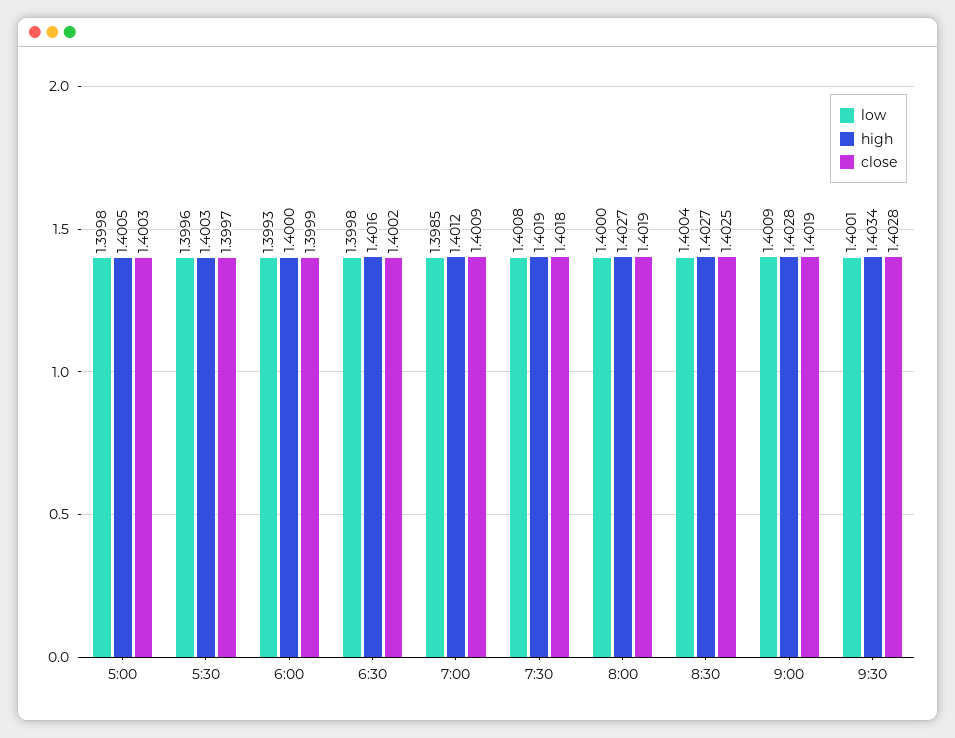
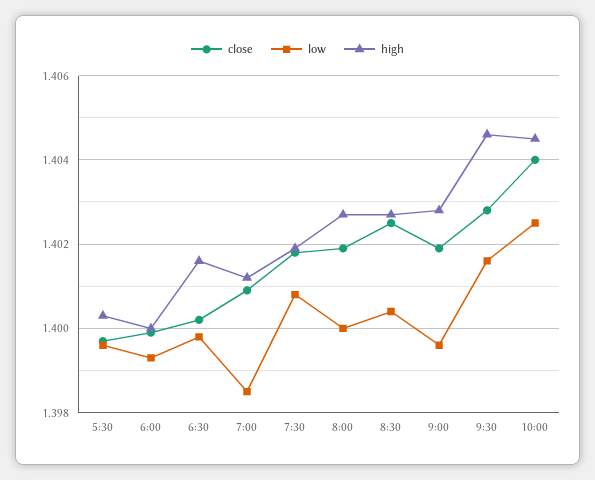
low, 5:00: 1.3998 -> none
high, 5:00: 1.4005 -> none
close, 5:00: 1.4003 -> none
low, 9:00: 1.4009 -> 1.3995
low, 9:30: 1.4001 -> 1.4015
high, 9:30: 1.4034 -> 1.4045
close, 10:00: none -> 1.404
low, 10:00: none -> 1.4025
high, 10:00: none -> 1.4045

